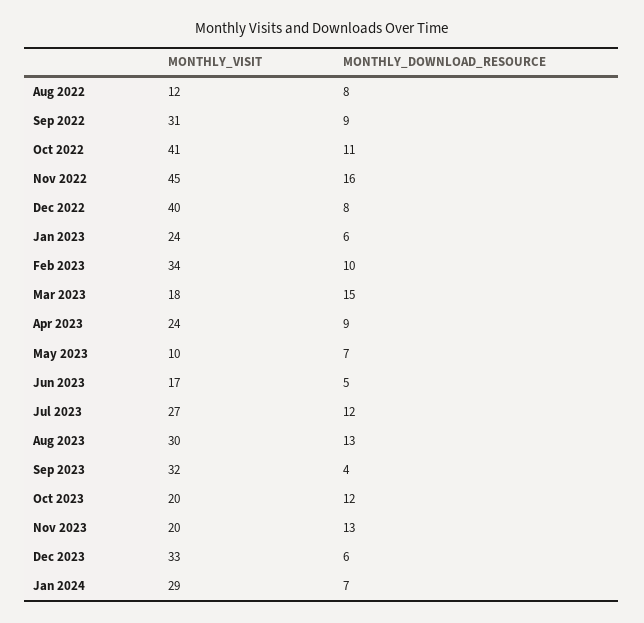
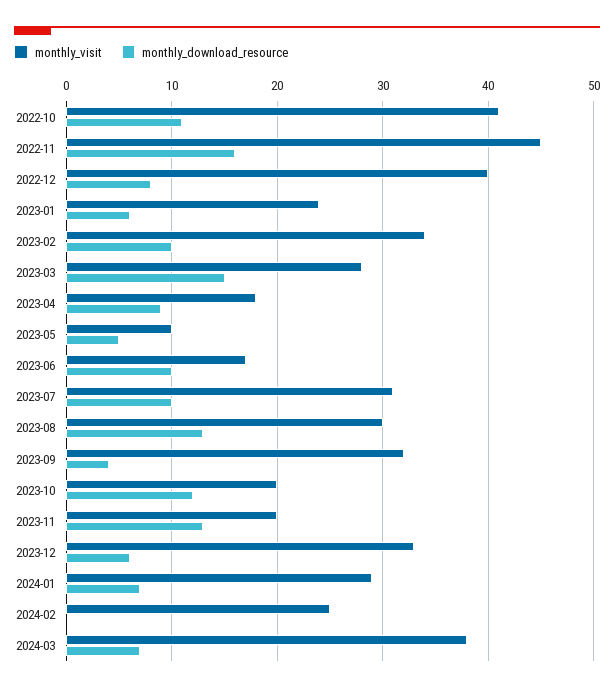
MONTHLY_VISIT, Aug 2022: 12 -> none
MONTHLY_DOWNLOAD_RESOURCE, Aug 2022: 8 -> none
MONTHLY_VISIT, Sep 2022: 31 -> none
MONTHLY_DOWNLOAD_RESOURCE, Sep 2022: 9 -> none
MONTHLY_VISIT, Mar 2023: 18 -> 28
MONTHLY_VISIT, Apr 2023: 24 -> 18
MONTHLY_DOWNLOAD_RESOURCE, May 2023: 7 -> 5
MONTHLY_DOWNLOAD_RESOURCE, Jun 2023: 5 -> 10
MONTHLY_VISIT, Jul 2023: 27 -> 31
MONTHLY_DOWNLOAD_RESOURCE, Jul 2023: 12 -> 10
MONTHLY_VISIT, 2024-02: none -> 25
MONTHLY_DOWNLOAD_RESOURCE, 2024-02: none -> 0
MONTHLY_VISIT, 2024-03: none -> 38
MONTHLY_DOWNLOAD_RESOURCE, 2024-03: none -> 7

